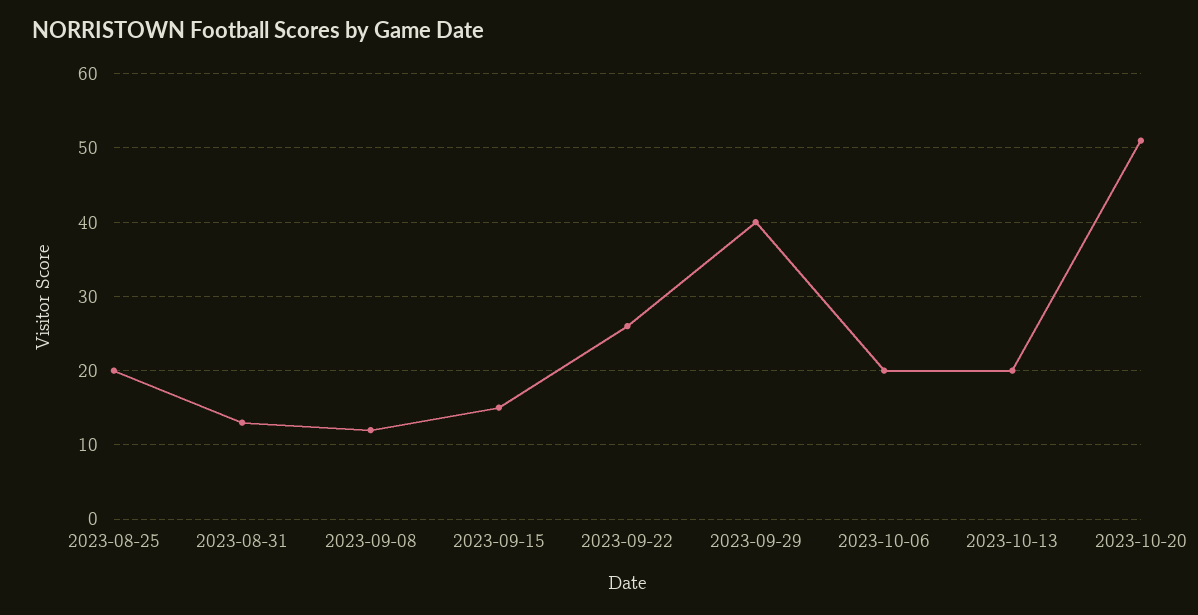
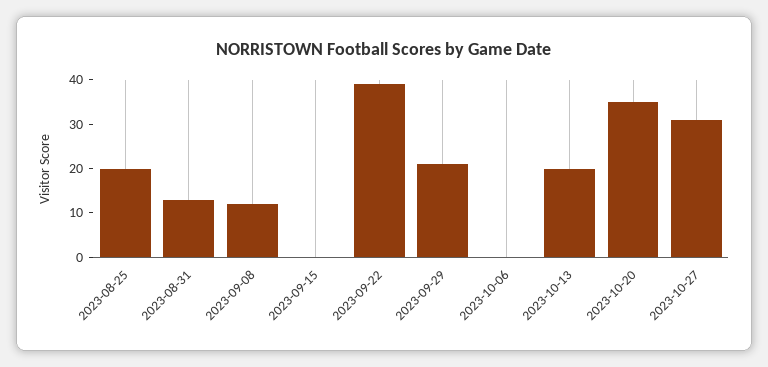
2023-09-15: 15 -> 0
2023-09-22: 26 -> 40
2023-09-29: 40 -> 20
2023-10-06: 20 -> 0
2023-10-20: 51 -> 35
2023-10-27: none -> 30

